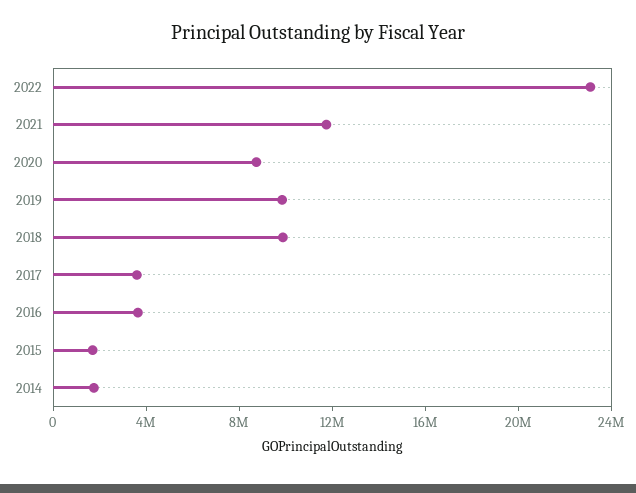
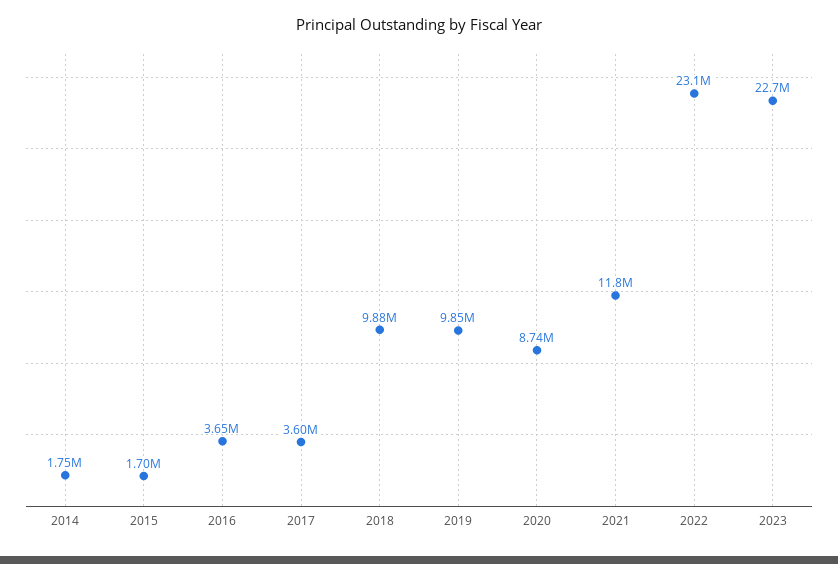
2023: none -> 22700000

